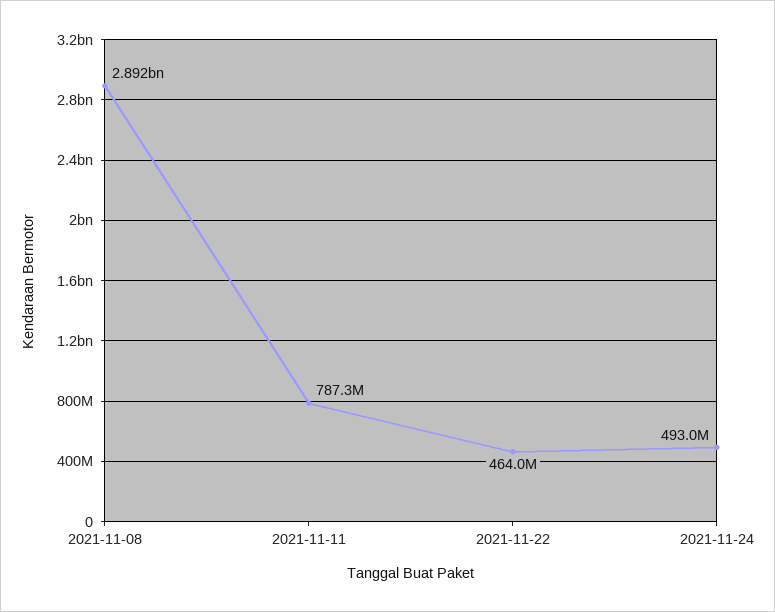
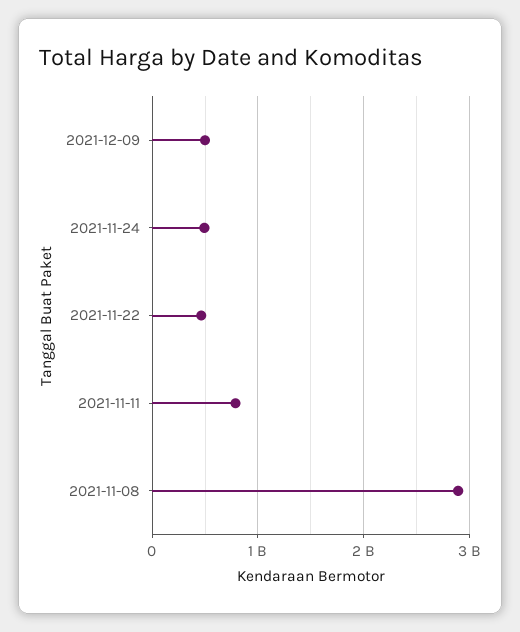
2021-12-09: none -> 500000000

